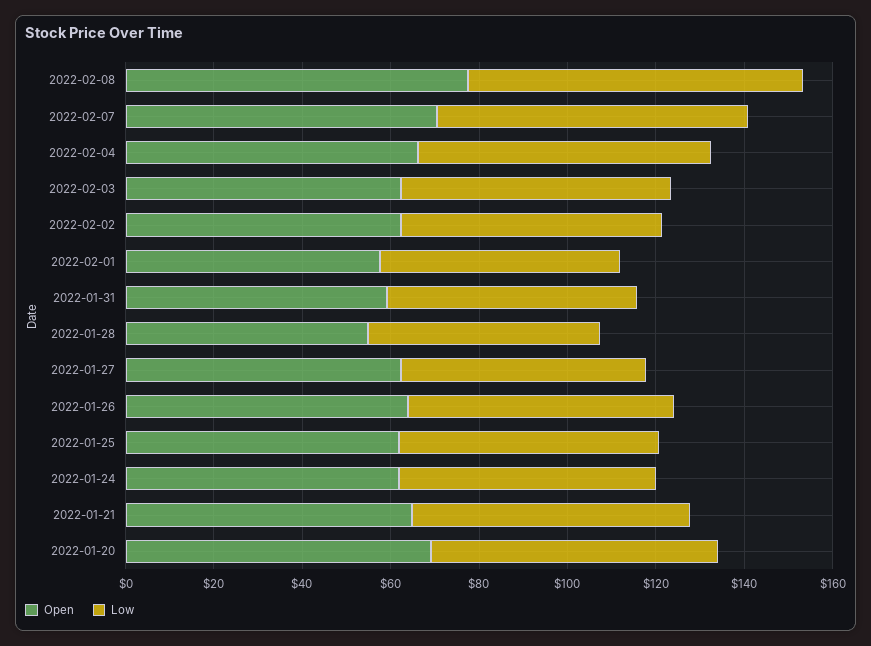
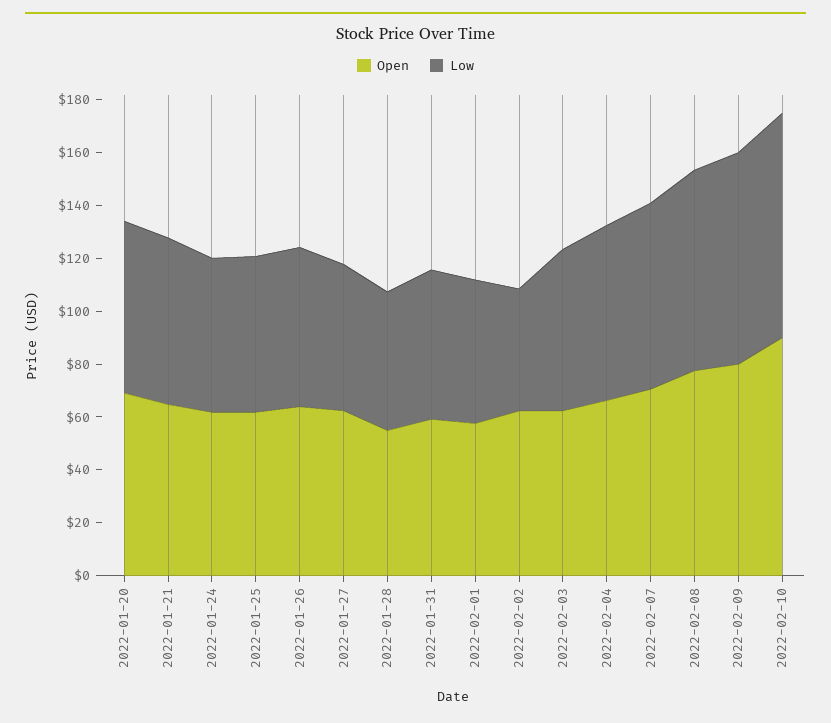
Low, 2022-02-02: 60 -> 45
Open, 2022-02-09: none -> 80
Low, 2022-02-09: none -> 80
Open, 2022-02-10: none -> 90
Low, 2022-02-10: none -> 85

